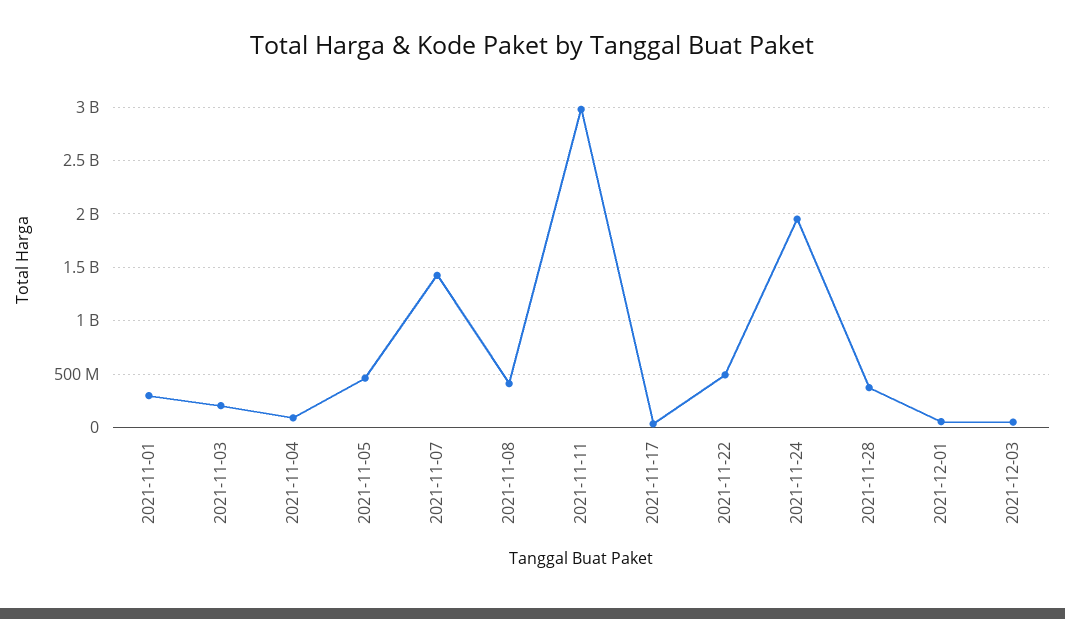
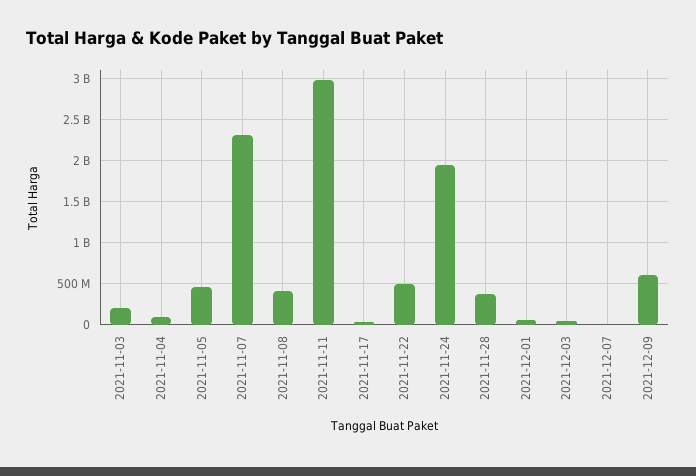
2021-11-01: 300000000 -> none
2021-11-07: 1400000000 -> 2300000000
2021-12-07: none -> 0
2021-12-09: none -> 600000000

